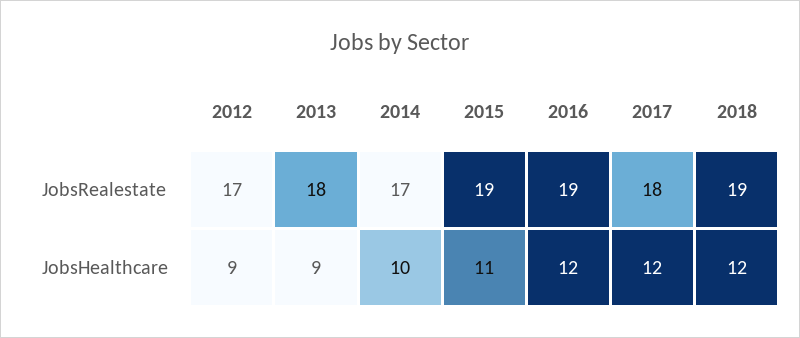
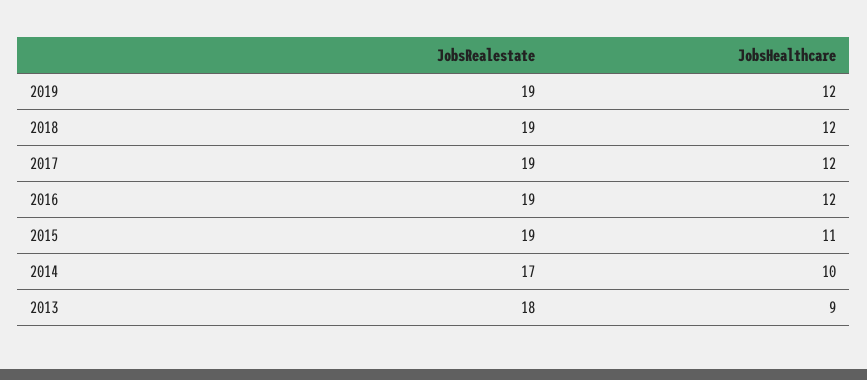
2012, JobsRealestate: 17 -> none
2017, JobsRealestate: 18 -> 19
2012, JobsHealthcare: 9 -> none
2019, JobsRealestate: none -> 19
2019, JobsHealthcare: none -> 12

